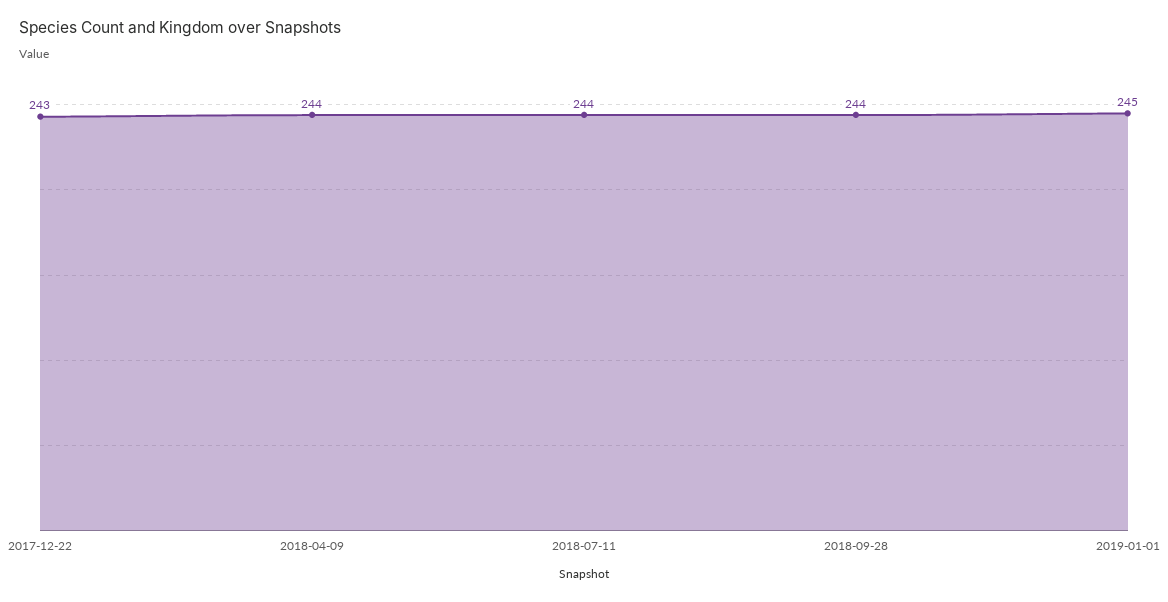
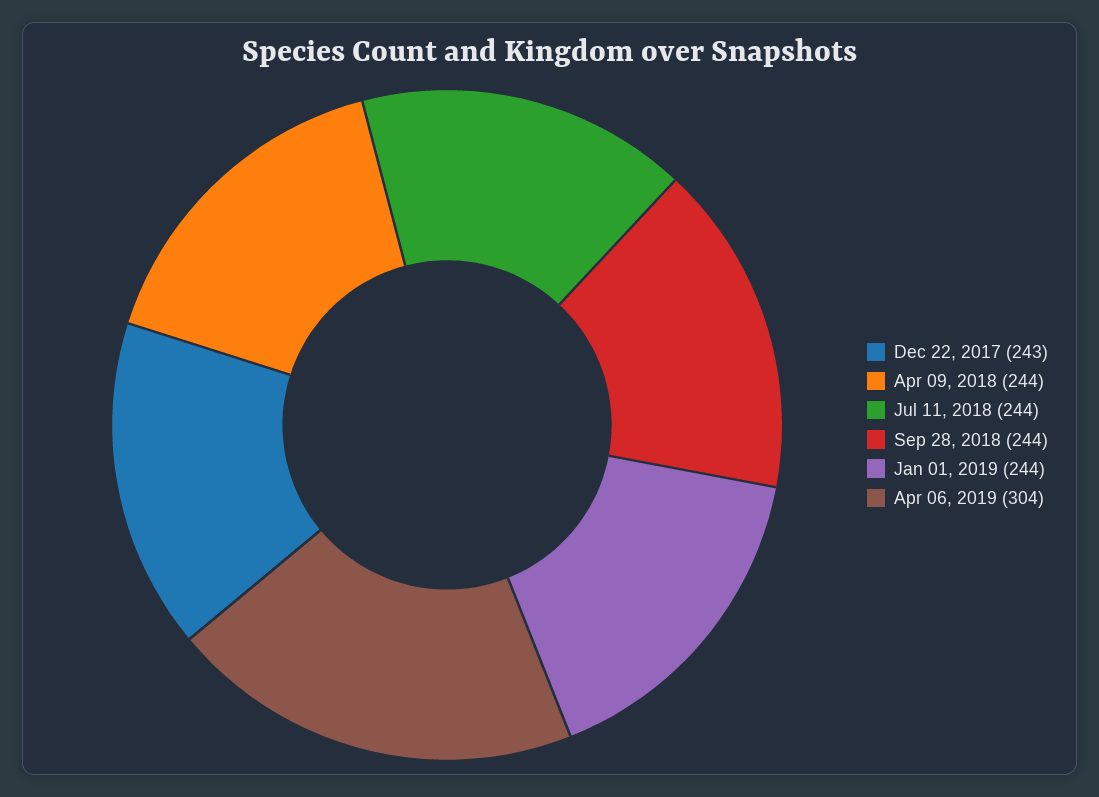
2019-01-01: 245 -> 244
Apr 06, 2019: none -> 304

